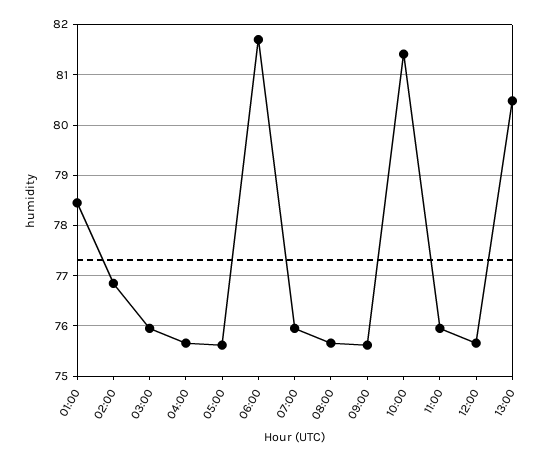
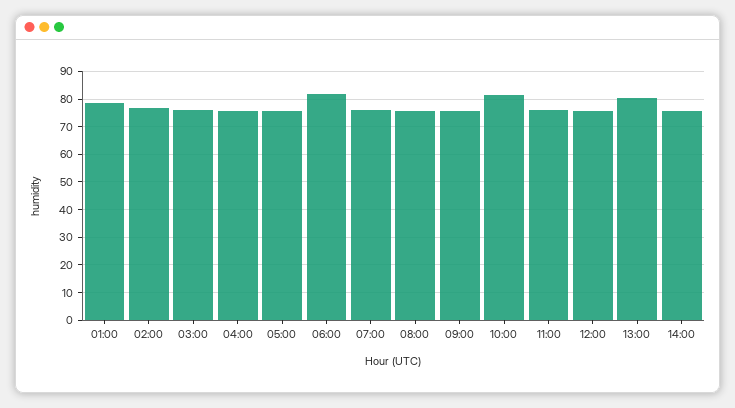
14:00: none -> 75

